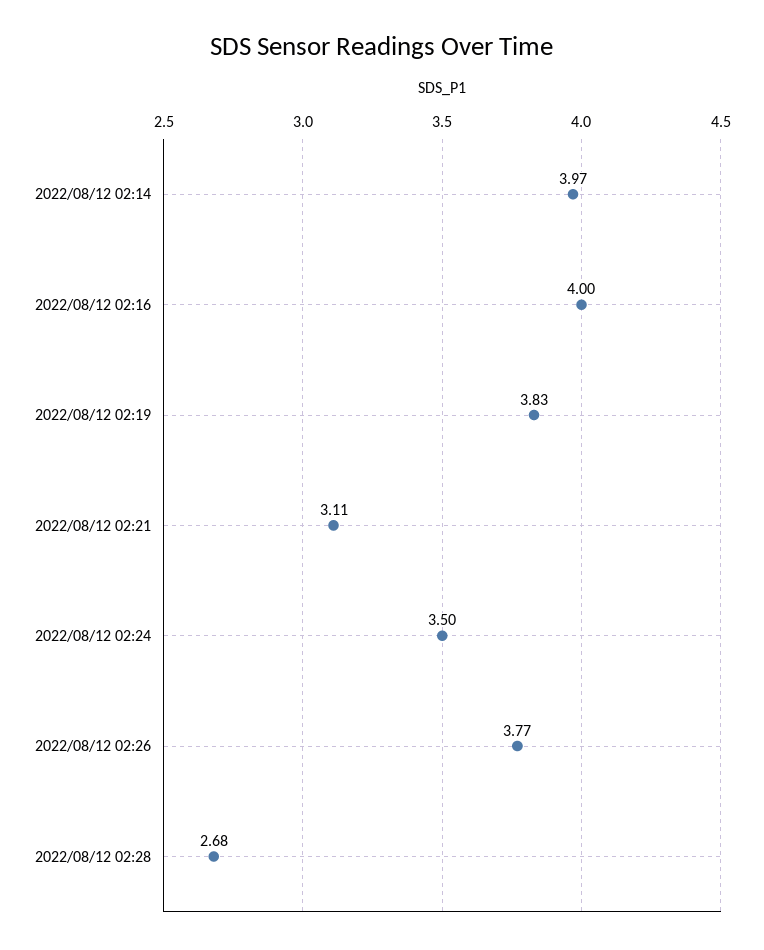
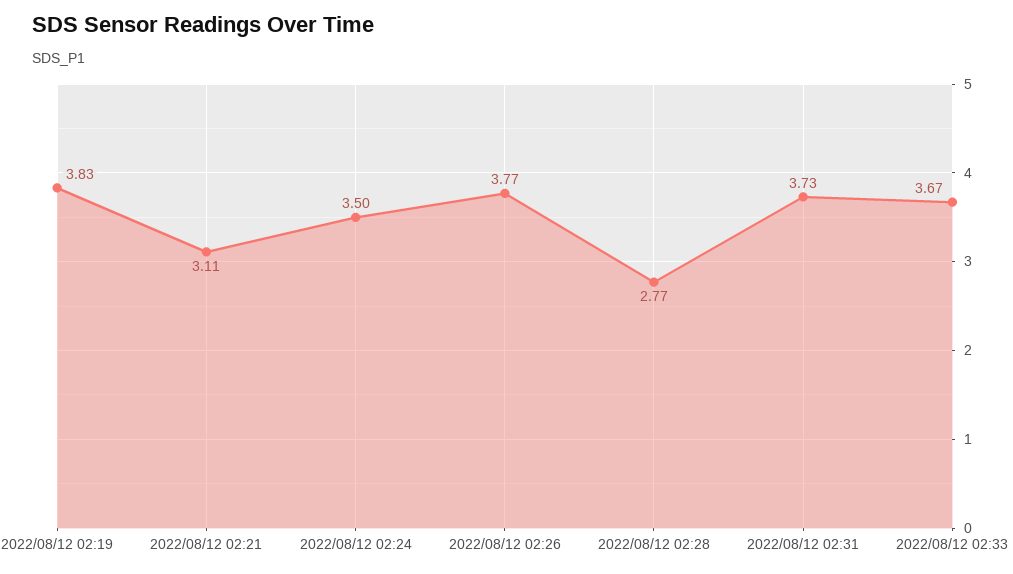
2022/08/12 02:14: 3.97 -> none
2022/08/12 02:16: 4 -> none
2022/08/12 02:28: 2.68 -> 2.77
2022/08/12 02:31: none -> 3.73
2022/08/12 02:33: none -> 3.67

